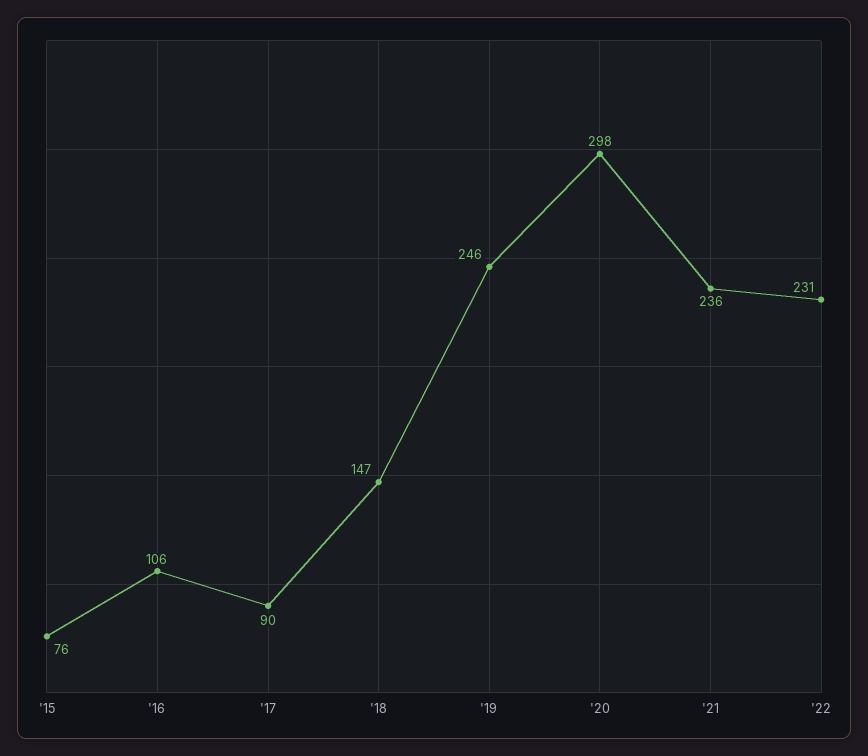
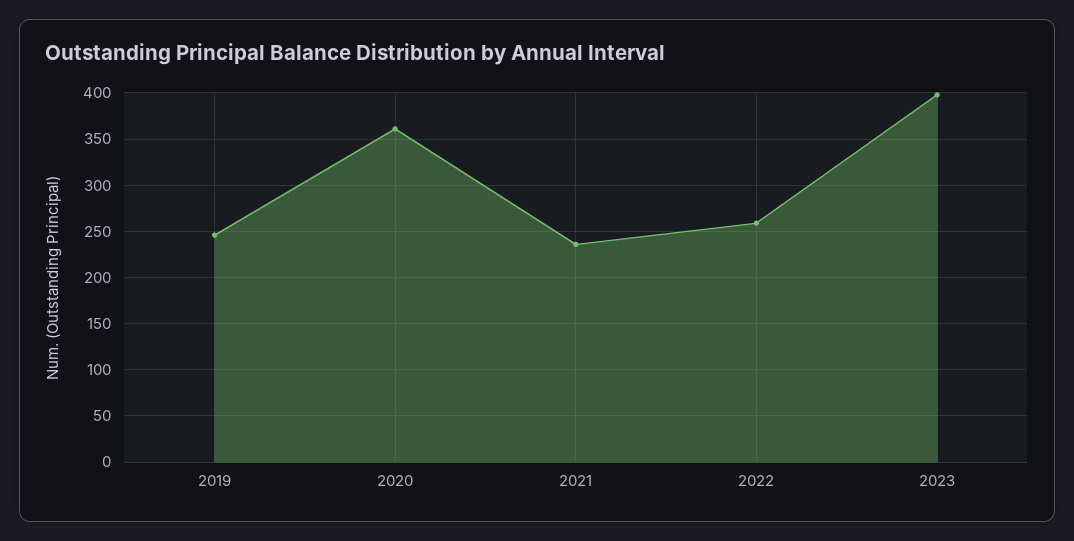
'15: 76 -> none
'16: 106 -> none
'17: 90 -> none
'18: 147 -> none
'20: 298 -> 360
'22: 231 -> 260
2023: none -> 400

